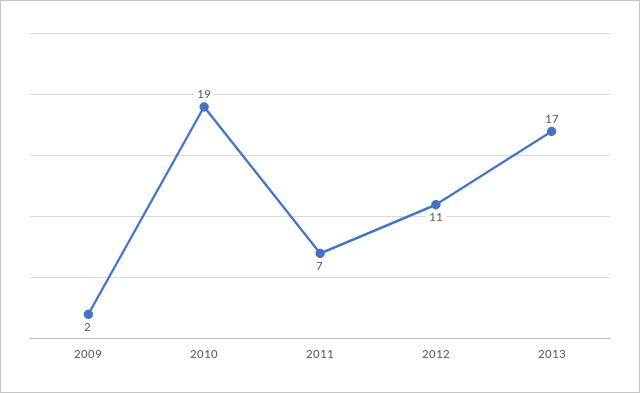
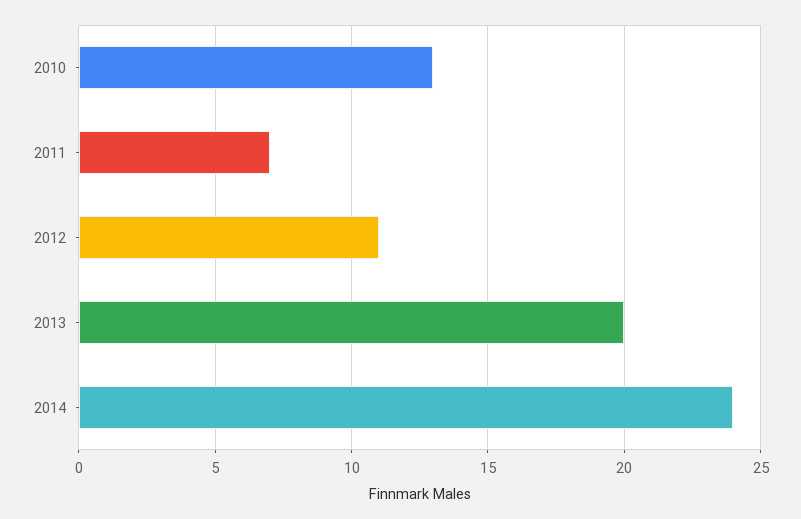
2009: 2 -> none
2010: 19 -> 13
2013: 17 -> 20
2014: none -> 24

